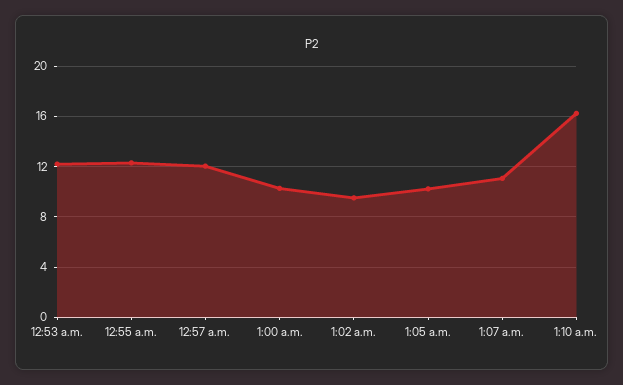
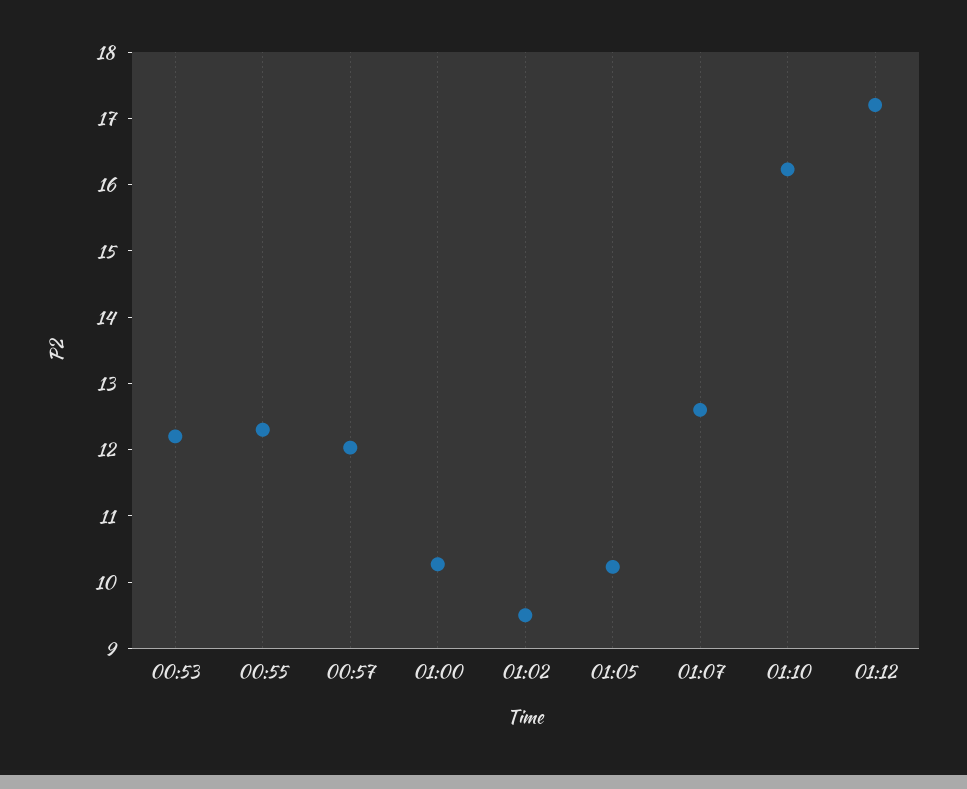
1:07 a.m.: 11 -> 12.6
01:12: none -> 17.2

